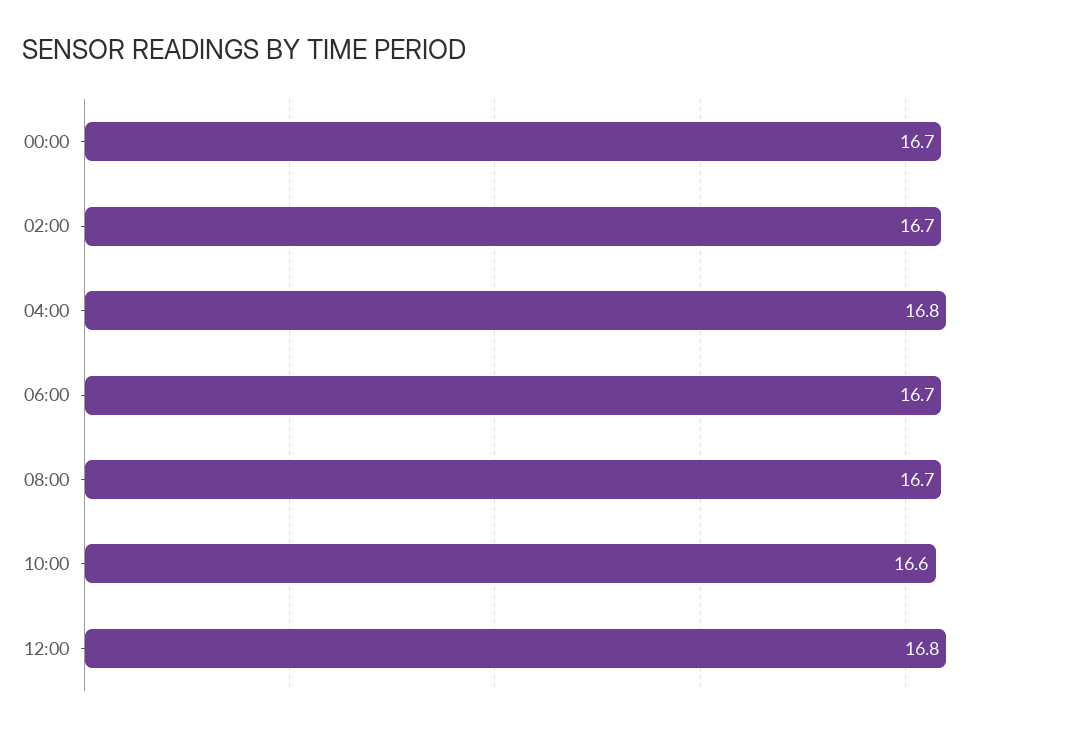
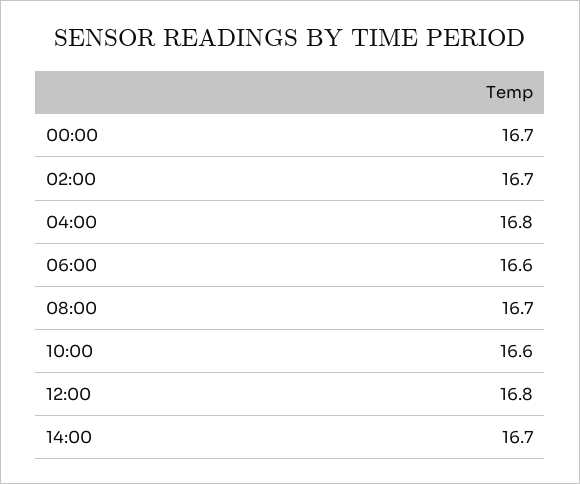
06:00: 16.7 -> 16.6
14:00: none -> 16.7

